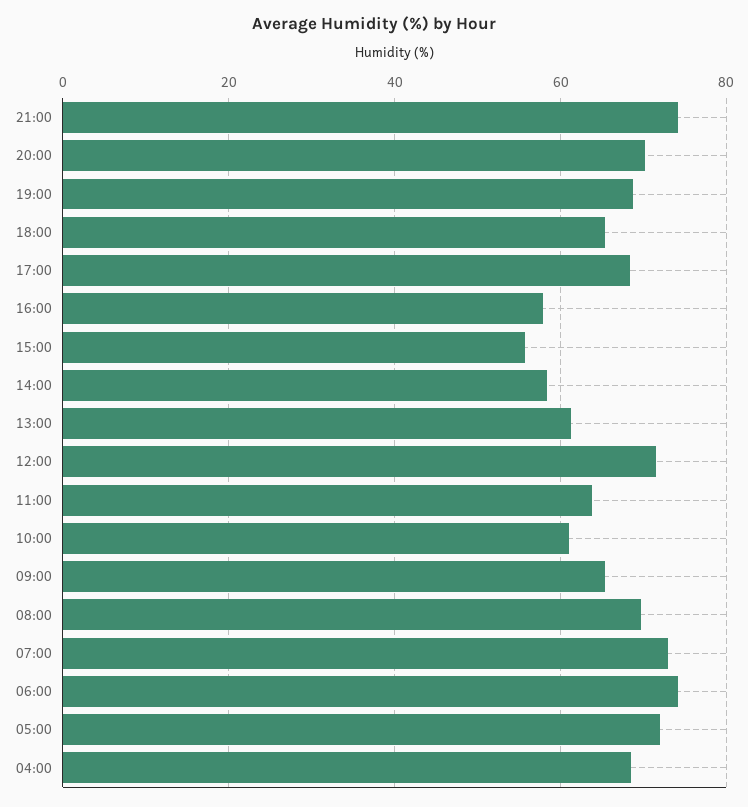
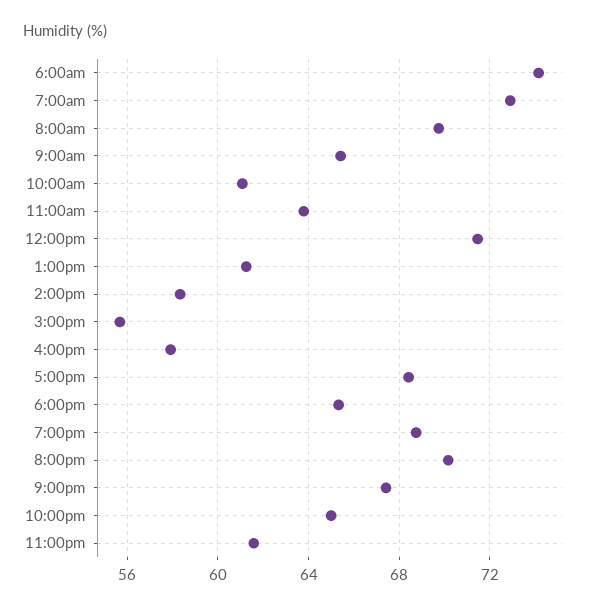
21:00: 74 -> 67.5
05:00: 72 -> none
04:00: 68 -> none
10:00pm: none -> 65
11:00pm: none -> 61.5

